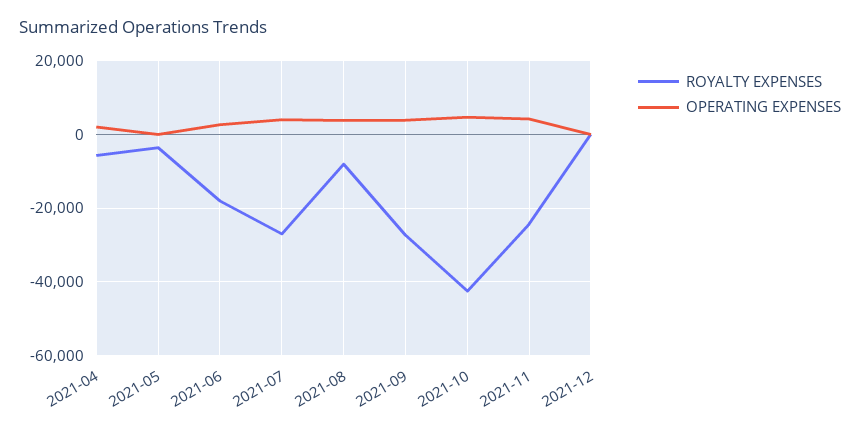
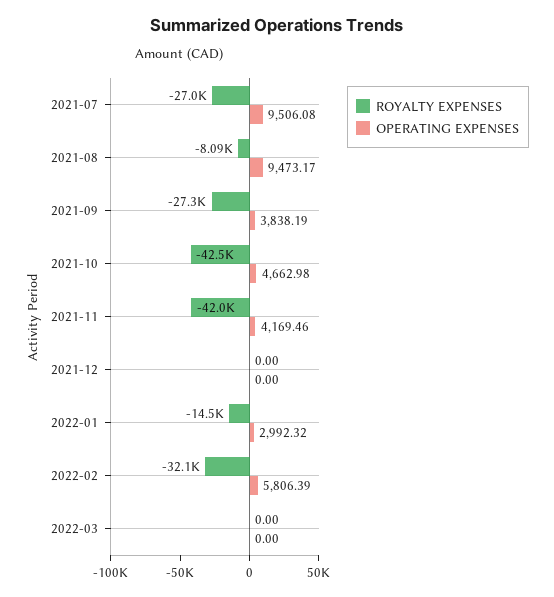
ROYALTY EXPENSES, 2021-04: -6000 -> none
OPERATING EXPENSES, 2021-04: 2000 -> none
ROYALTY EXPENSES, 2021-05: -4000 -> none
OPERATING EXPENSES, 2021-05: 0 -> none
ROYALTY EXPENSES, 2021-06: -18000 -> none
OPERATING EXPENSES, 2021-06: 2000 -> none
OPERATING EXPENSES, 2021-07: 4000 -> 9506.08
OPERATING EXPENSES, 2021-08: 4000 -> 9473.17
ROYALTY EXPENSES, 2021-11: -24000 -> -42000
ROYALTY EXPENSES, 2022-01: none -> -14500
OPERATING EXPENSES, 2022-01: none -> 2992.32
ROYALTY EXPENSES, 2022-02: none -> -32100
OPERATING EXPENSES, 2022-02: none -> 5806.39
ROYALTY EXPENSES, 2022-03: none -> 0
OPERATING EXPENSES, 2022-03: none -> 0

